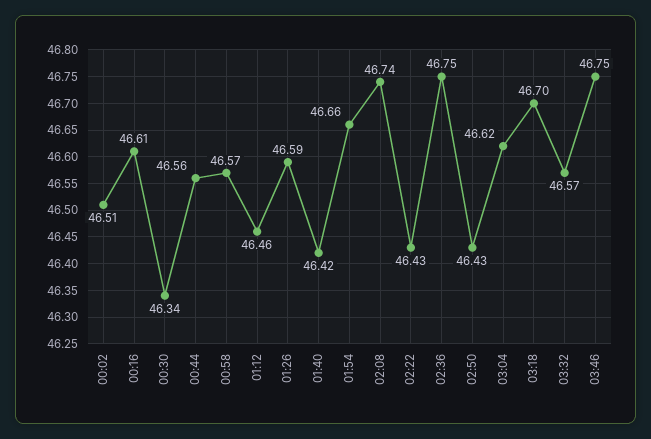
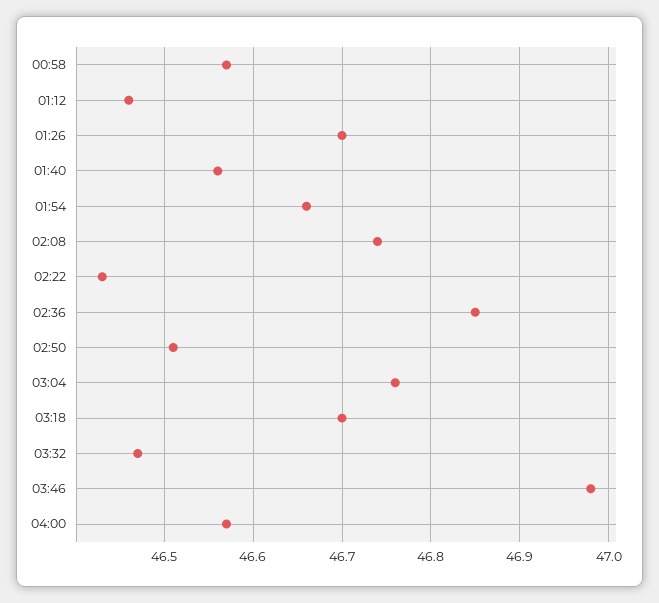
00:02: 46.51 -> none
00:16: 46.61 -> none
00:30: 46.34 -> none
00:44: 46.56 -> none
01:26: 46.59 -> 46.7
01:40: 46.42 -> 46.56
02:36: 46.75 -> 46.85
02:50: 46.43 -> 46.51
03:04: 46.62 -> 46.76
03:32: 46.57 -> 46.47
03:46: 46.75 -> 46.98
04:00: none -> 46.57

